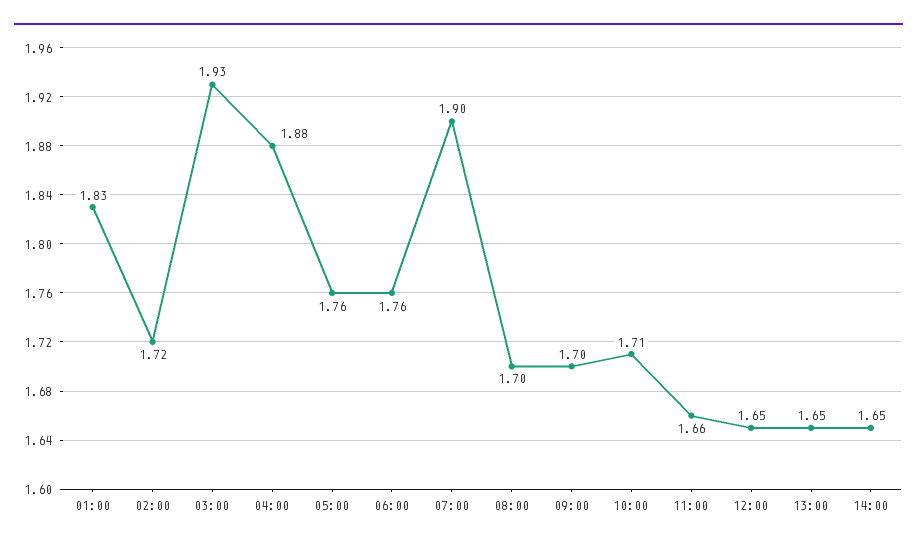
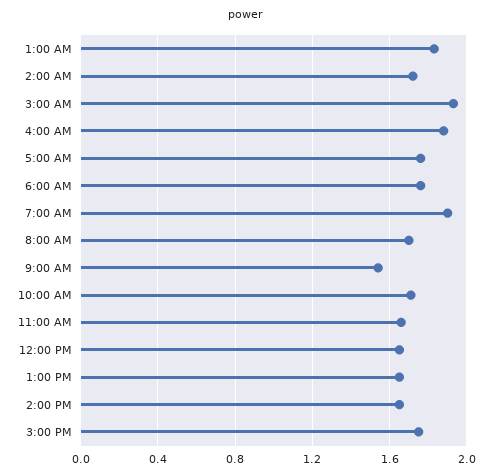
09:00: 1.7 -> 1.55
3:00 PM: none -> 1.75

